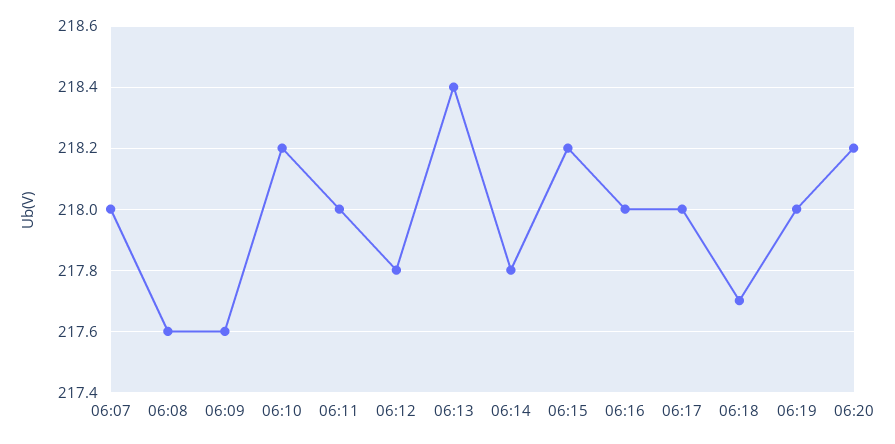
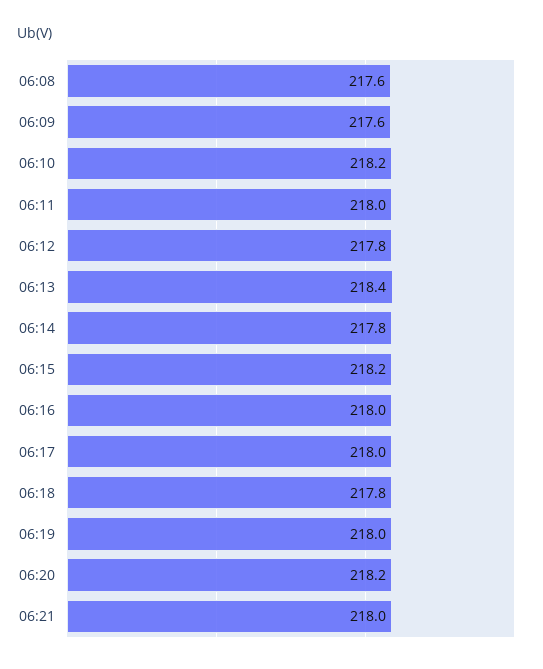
06:07: 218 -> none
06:18: 217.7 -> 217.8
06:21: none -> 218

